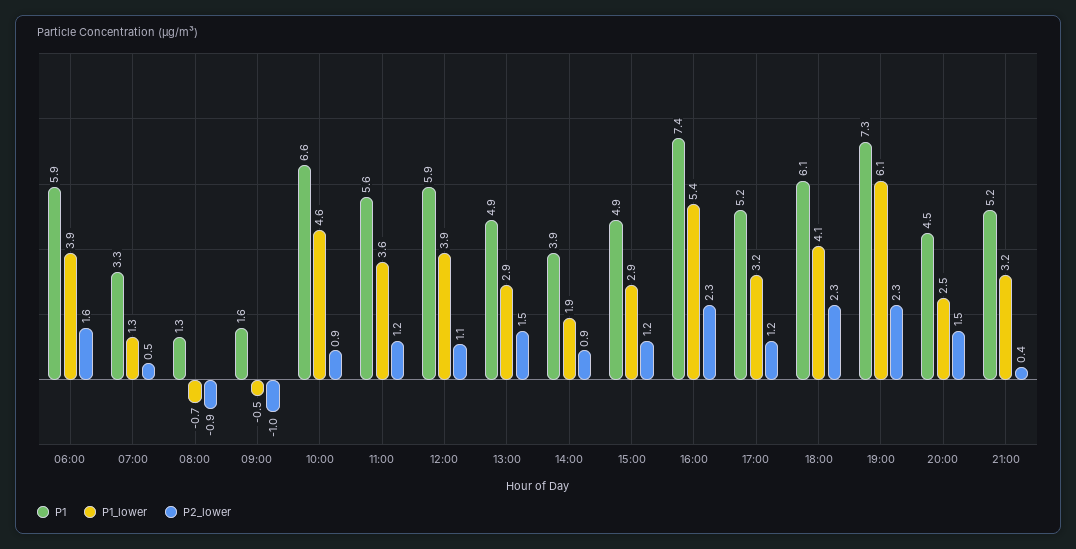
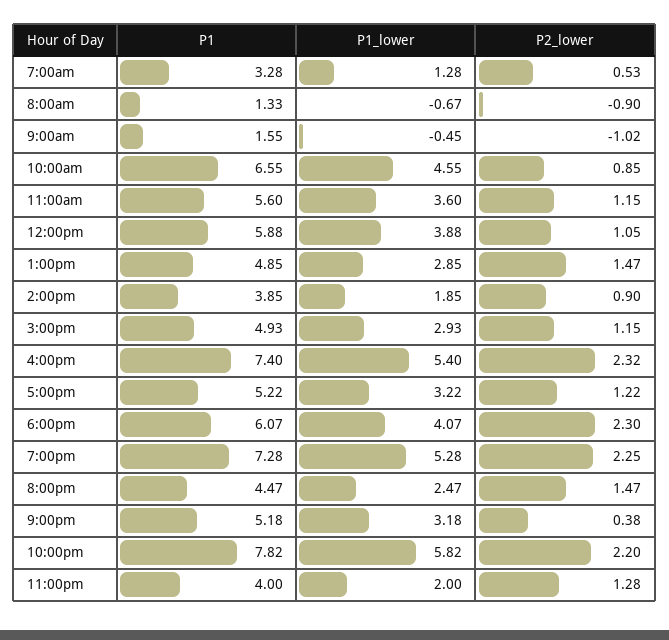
P1, 06:00: 5.9 -> none
P1_lower, 06:00: 3.9 -> none
P2_lower, 06:00: 1.6 -> none
P1_lower, 19:00: 6.1 -> 5.28
P1, 10:00pm: none -> 7.82
P1_lower, 10:00pm: none -> 5.82
P2_lower, 10:00pm: none -> 2.2
P1, 11:00pm: none -> 4
P1_lower, 11:00pm: none -> 2
P2_lower, 11:00pm: none -> 1.28

